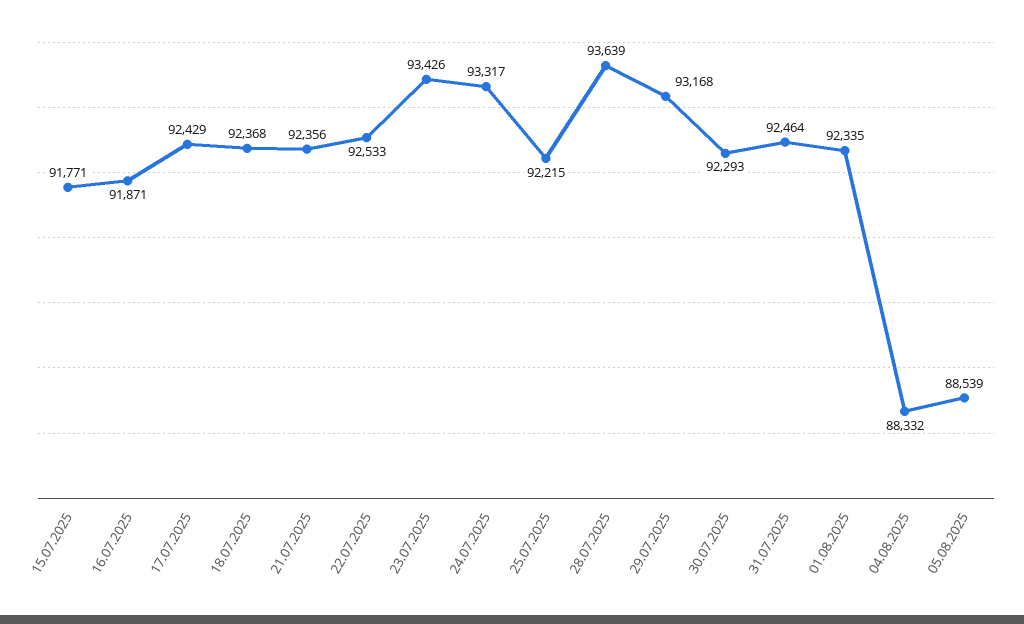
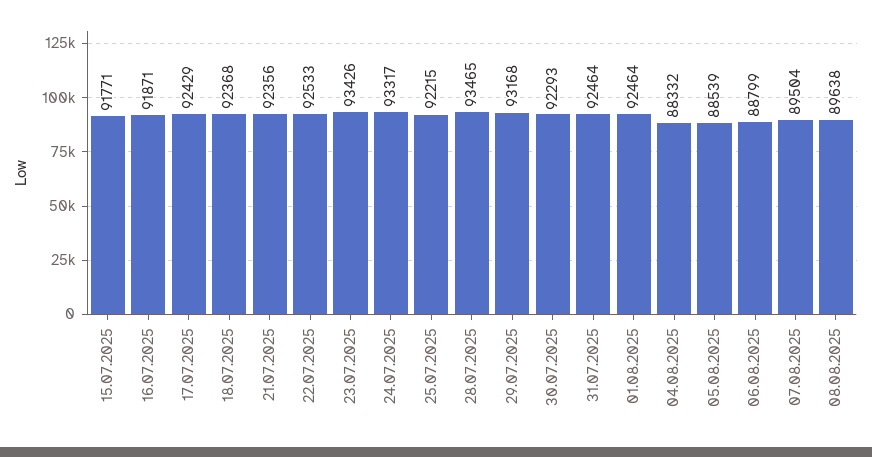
28.07.2025: 93639 -> 93465
01.08.2025: 92335 -> 92464
06.08.2025: none -> 88799
07.08.2025: none -> 89504
08.08.2025: none -> 89638

